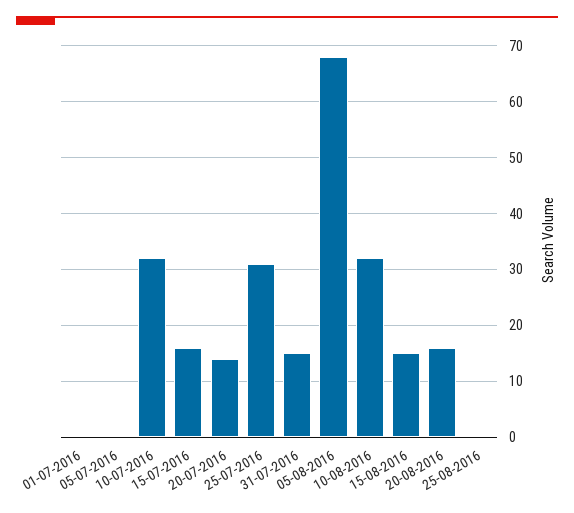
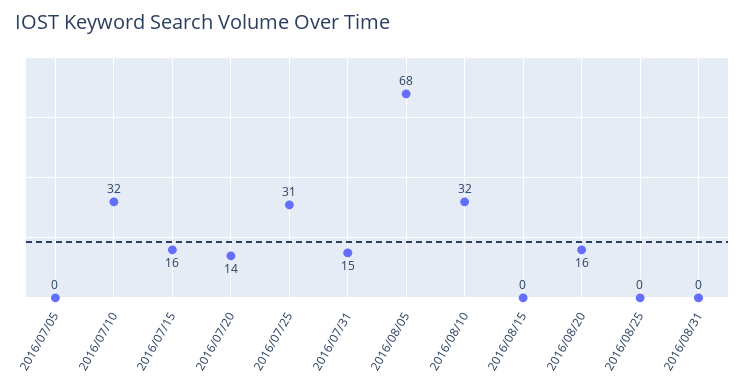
01-07-2016: 0 -> none
15-08-2016: 15 -> 0
2016/08/31: none -> 0

